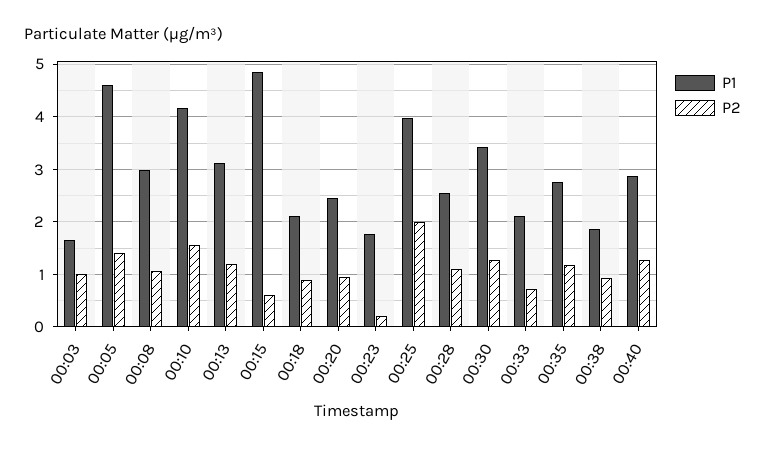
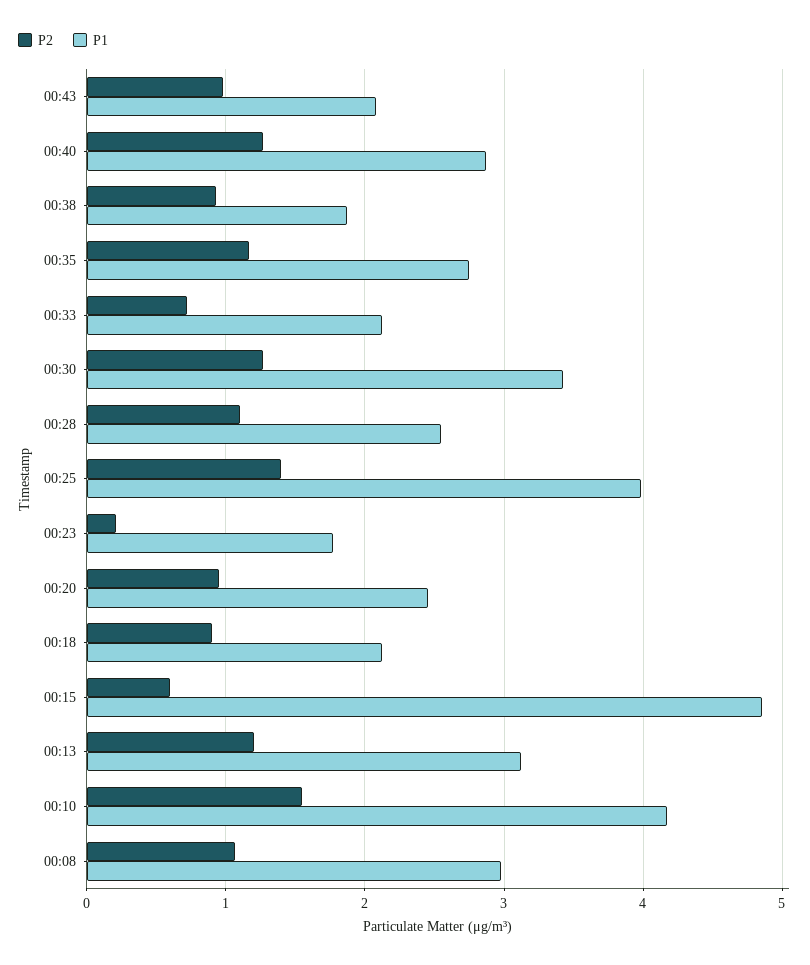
P1, 00:03: 1.6 -> none
P2, 00:03: 1 -> none
P1, 00:05: 4.6 -> none
P2, 00:05: 1.4 -> none
P2, 00:25: 2 -> 1.4
P2, 00:43: none -> 1
P1, 00:43: none -> 2.1

